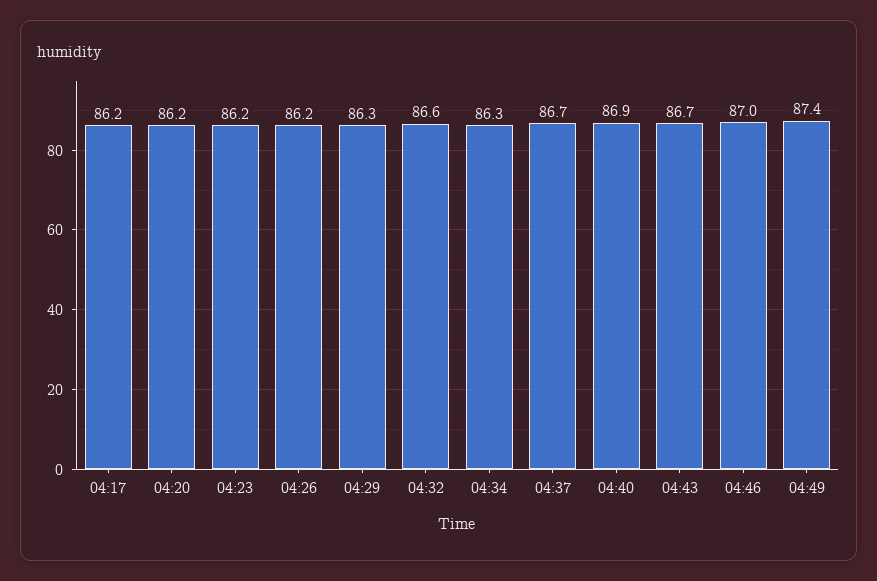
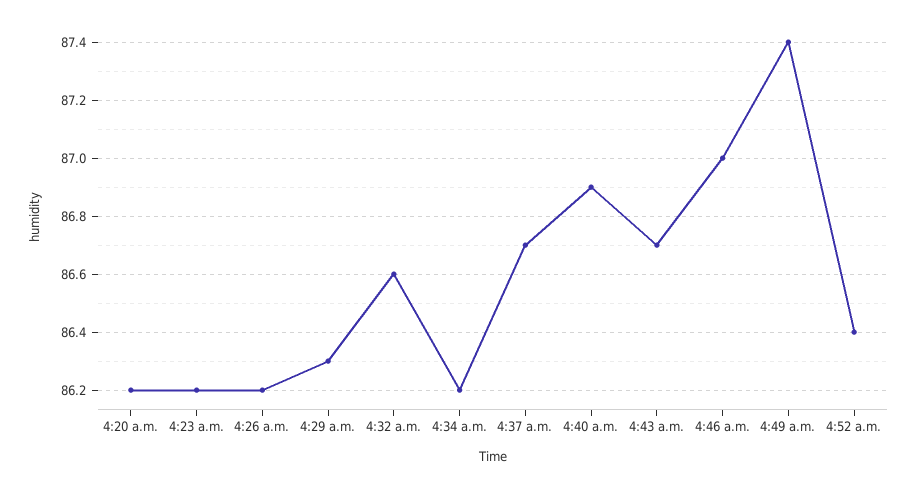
04:17: 86.2 -> none
04:34: 86.3 -> 86.2
4:52 a.m.: none -> 86.4

